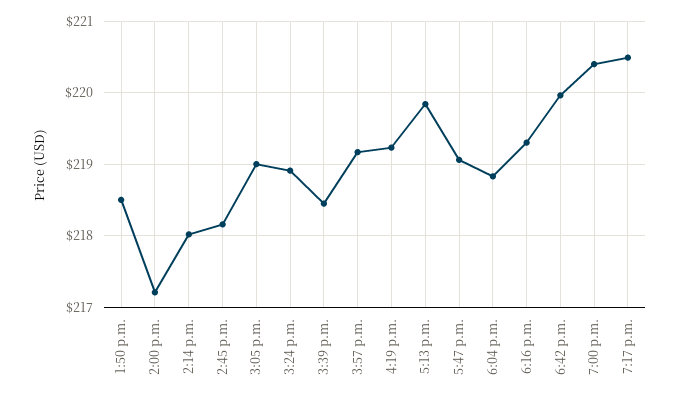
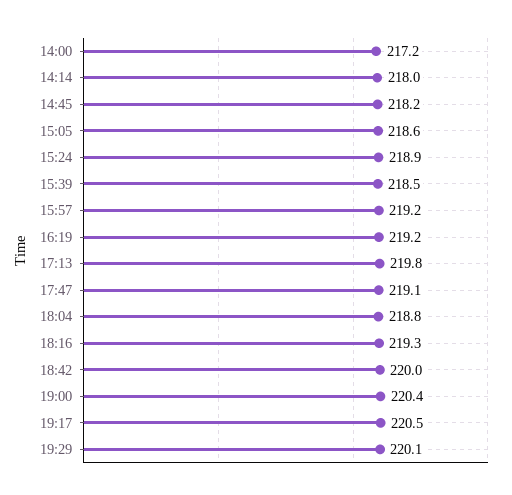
1:50 p.m.: 218.5 -> none
3:05 p.m.: 219 -> 218.6
19:29: none -> 220.1

